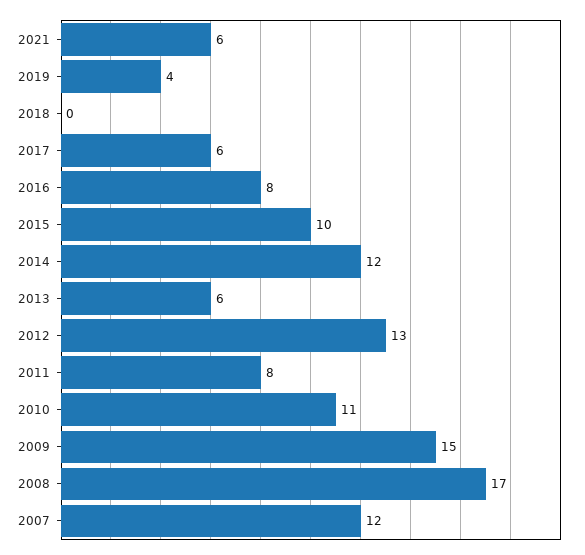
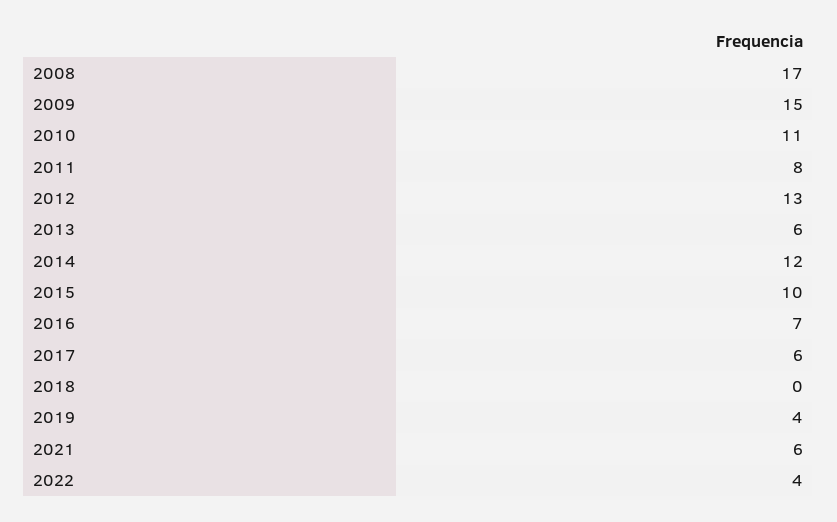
2016: 8 -> 7
2007: 12 -> none
2022: none -> 4

